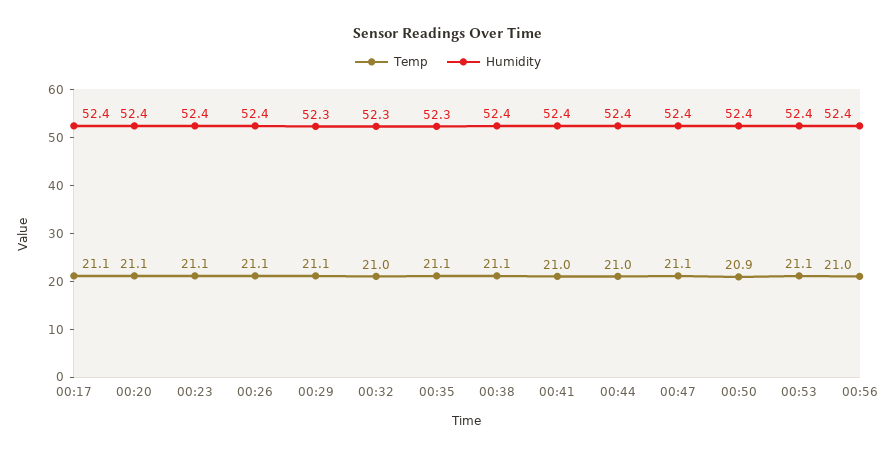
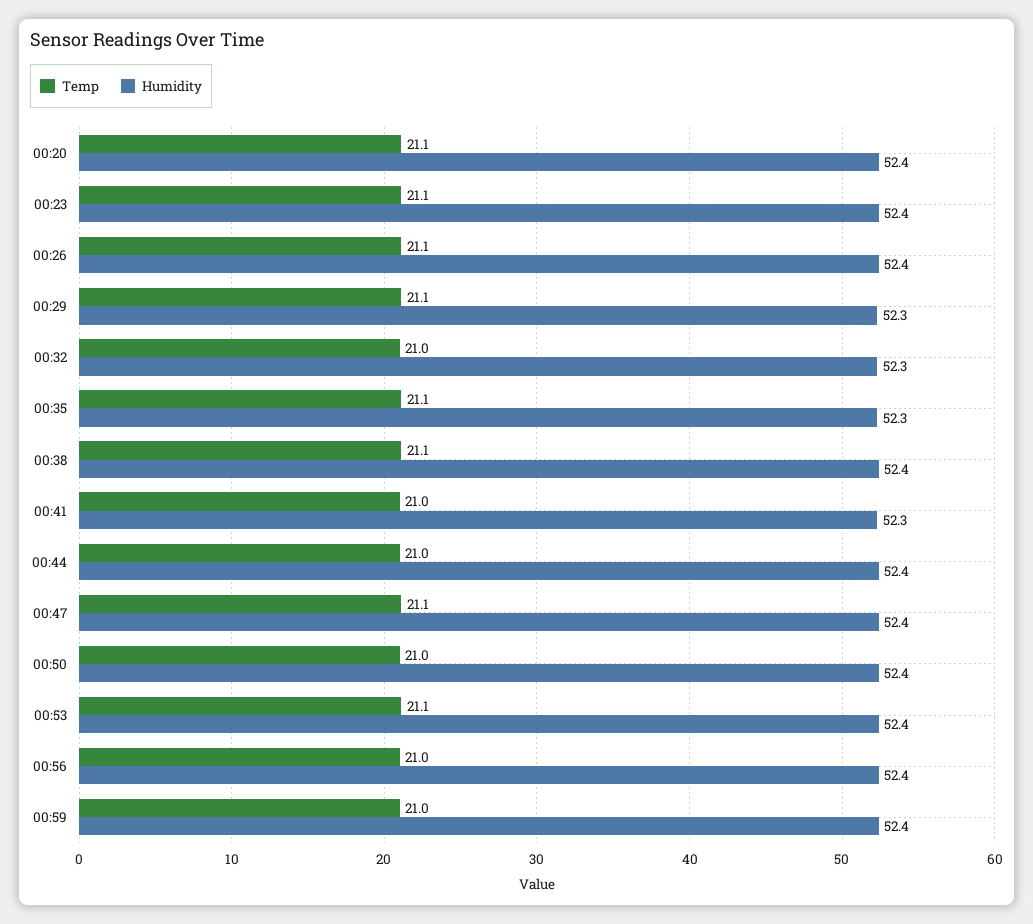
Temp, 00:17: 21.1 -> none
Humidity, 00:17: 52.4 -> none
Humidity, 00:41: 52.4 -> 52.3
Temp, 00:50: 20.9 -> 21
Temp, 00:59: none -> 21
Humidity, 00:59: none -> 52.4

